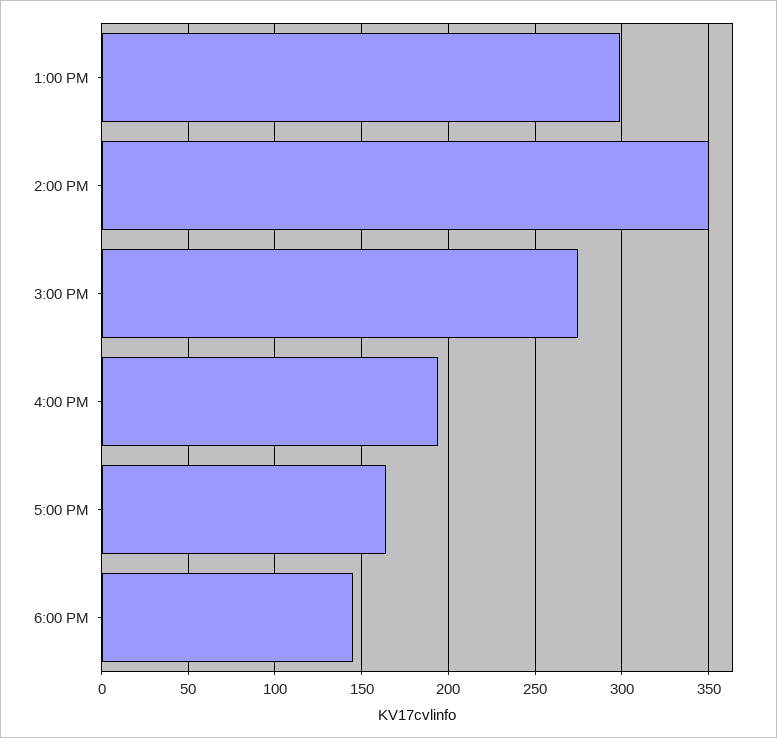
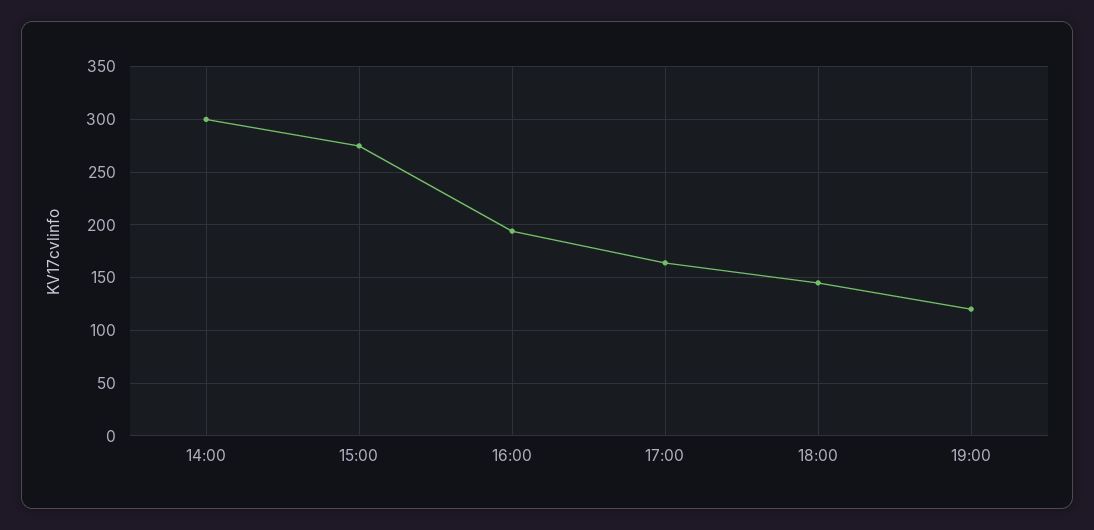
1:00 PM: 300 -> none
2:00 PM: 350 -> 300
19:00: none -> 120

